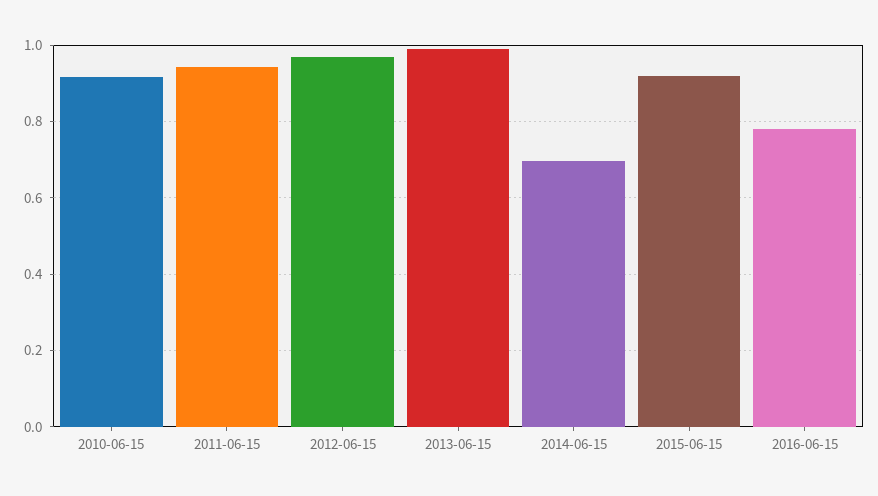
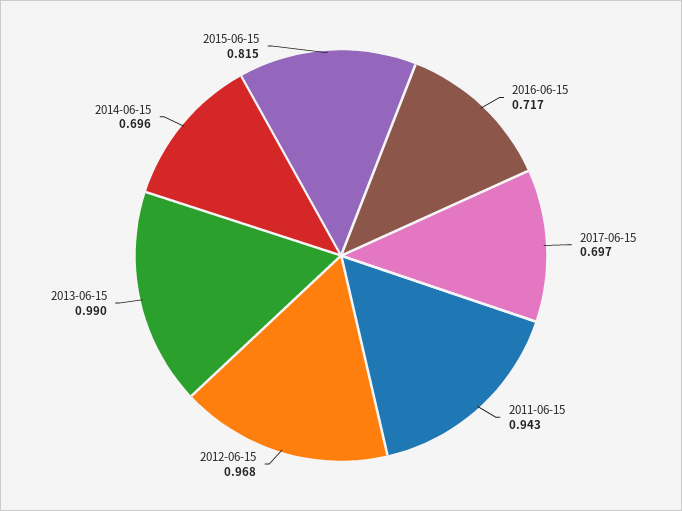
2010-06-15: 0.92 -> none
2015-06-15: 0.92 -> 0.815
2016-06-15: 0.78 -> 0.717
2017-06-15: none -> 0.697

